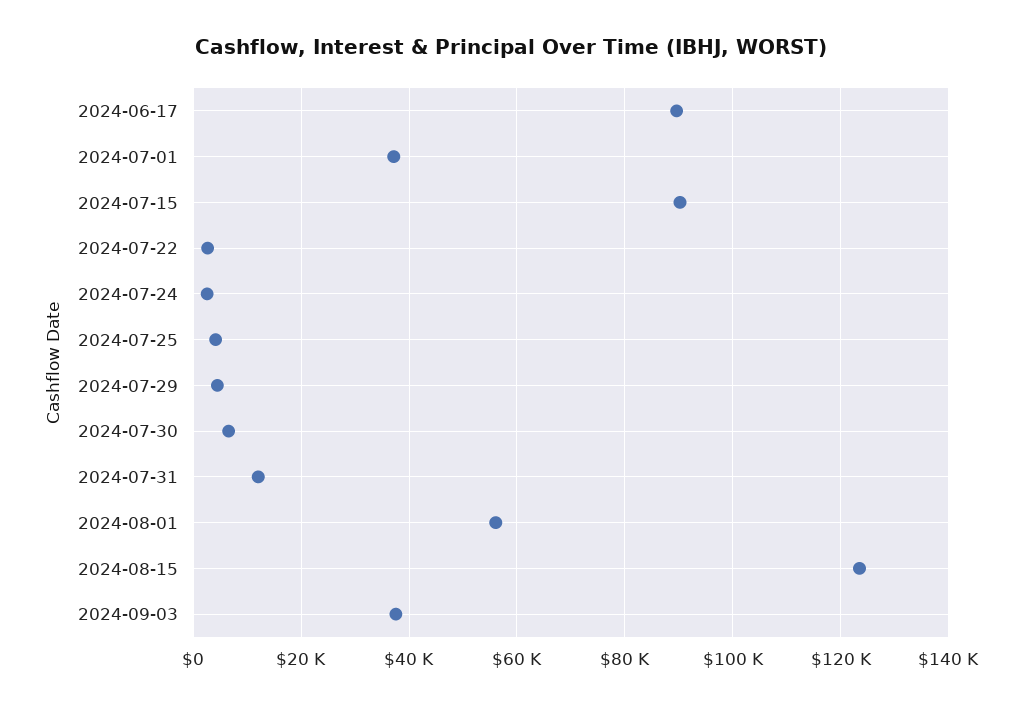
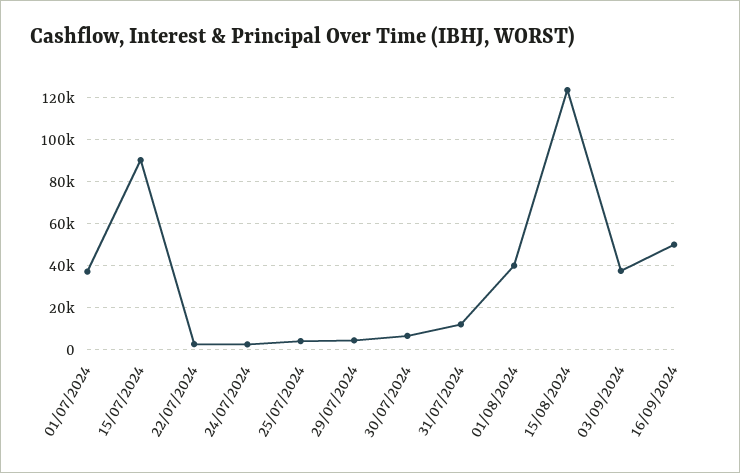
2024-06-17: 90000 -> none
2024-08-01: 56000 -> 40000
16/09/2024: none -> 50000

